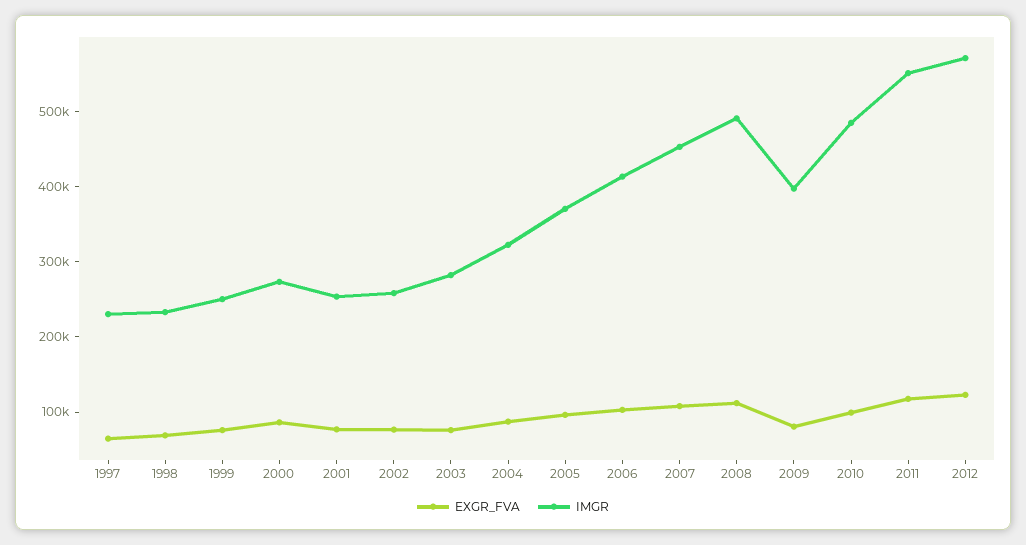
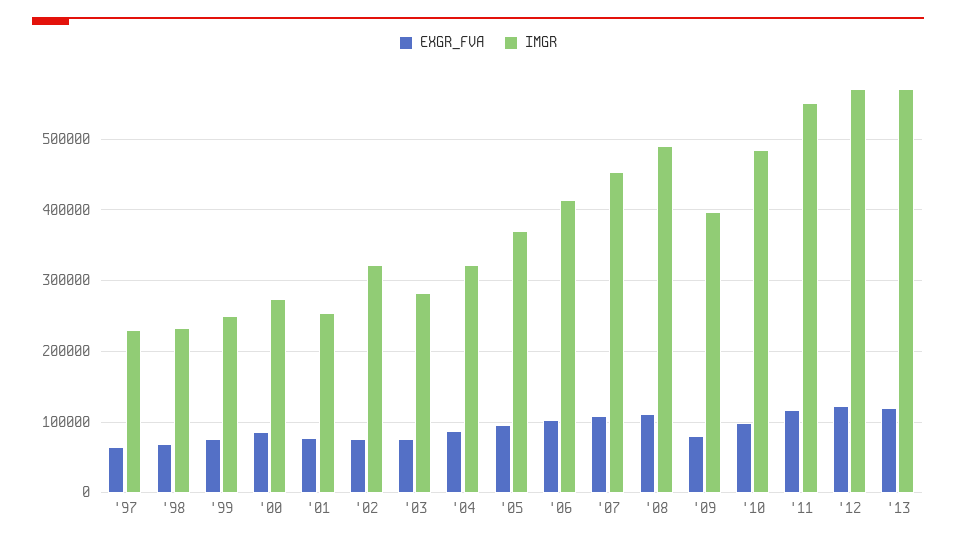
IMGR, 2002: 260000 -> 320000
EXGR_FVA, '13: none -> 120000
IMGR, '13: none -> 570000

